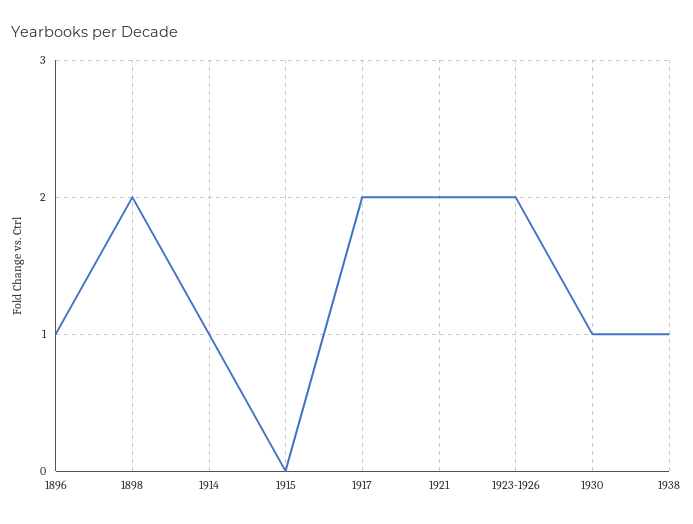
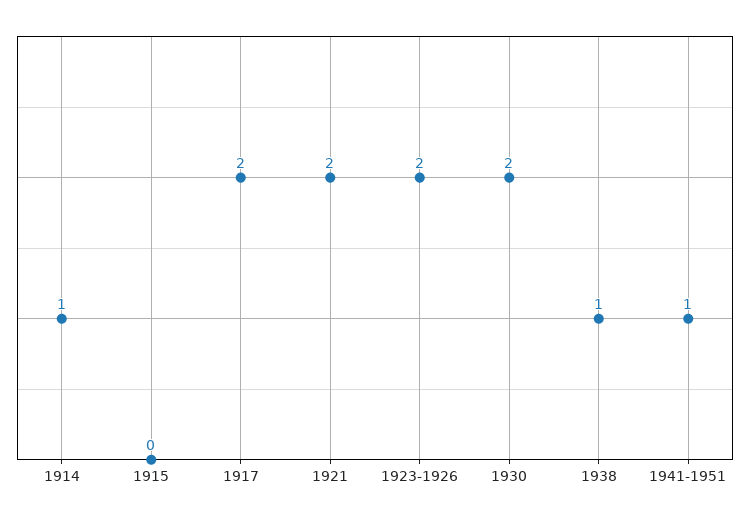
1896: 1 -> none
1898: 2 -> none
1930: 1 -> 2
1941-1951: none -> 1

